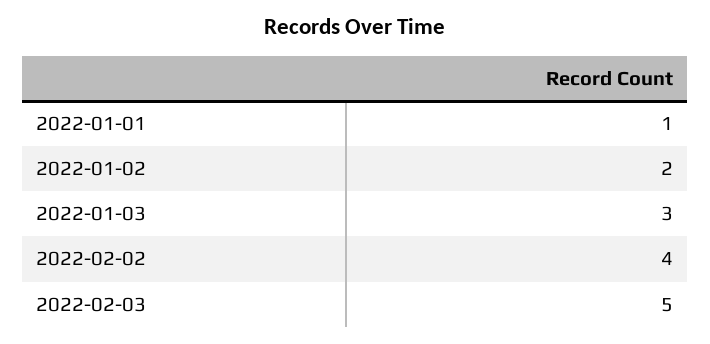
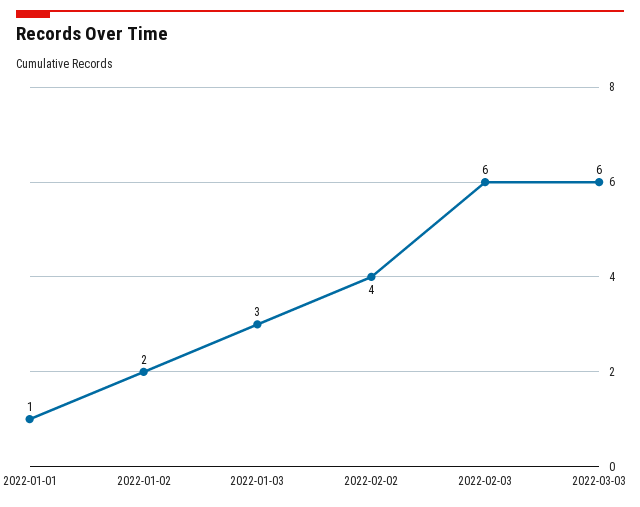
2022-02-03: 5 -> 6
2022-03-03: none -> 6

